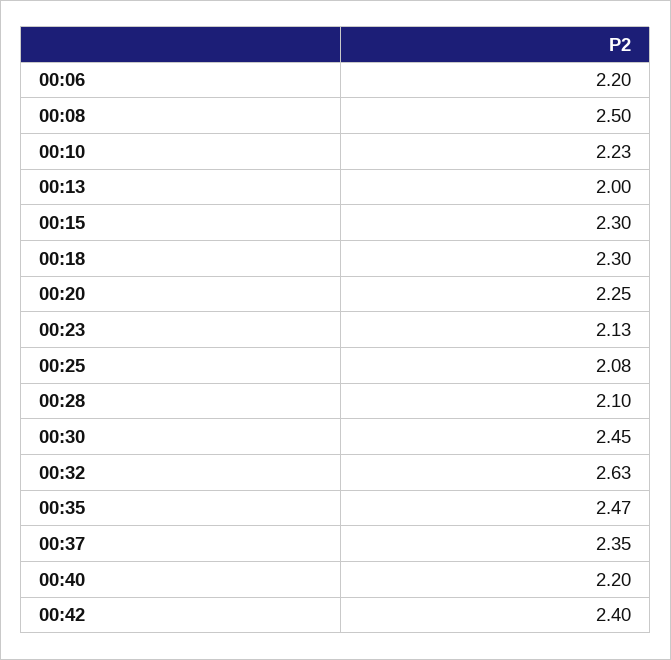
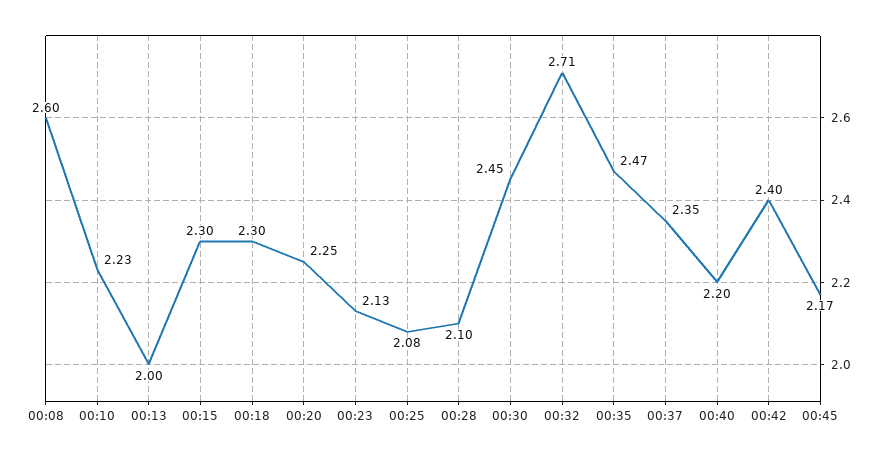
00:06: 2.2 -> none
00:08: 2.5 -> 2.6
00:32: 2.63 -> 2.71
00:45: none -> 2.17

